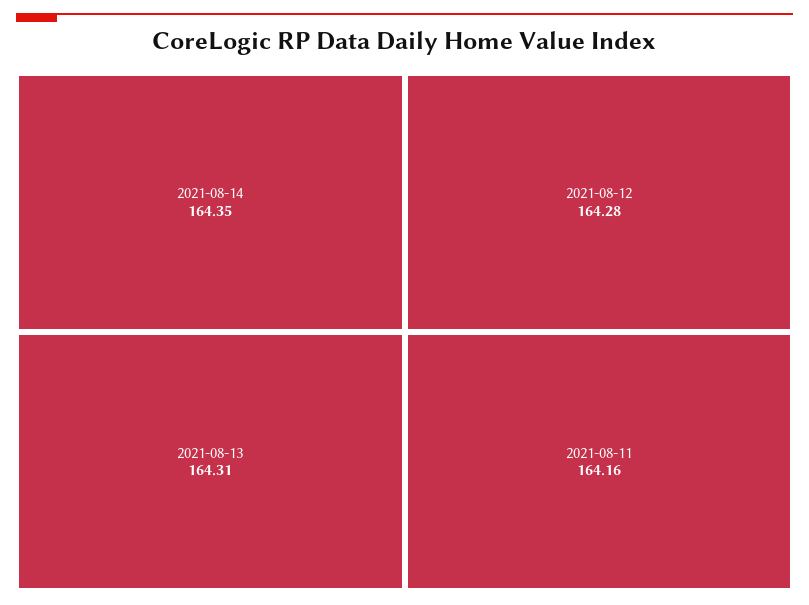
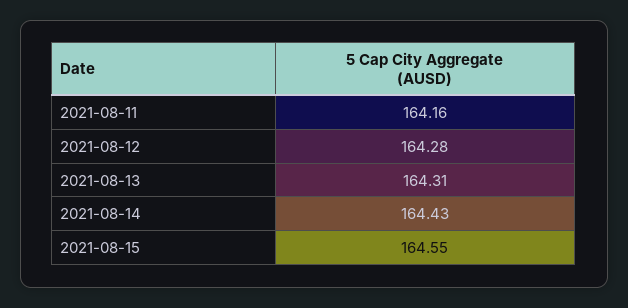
2021-08-14: 164.35 -> 164.43
2021-08-15: none -> 164.55

